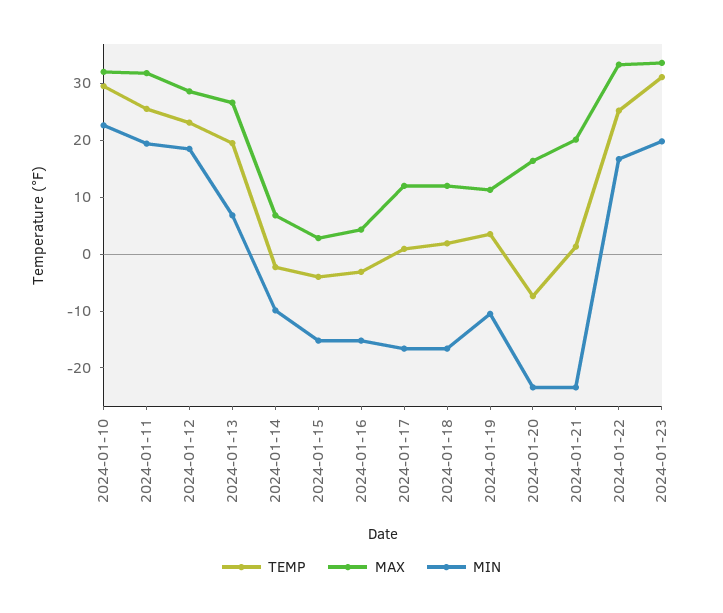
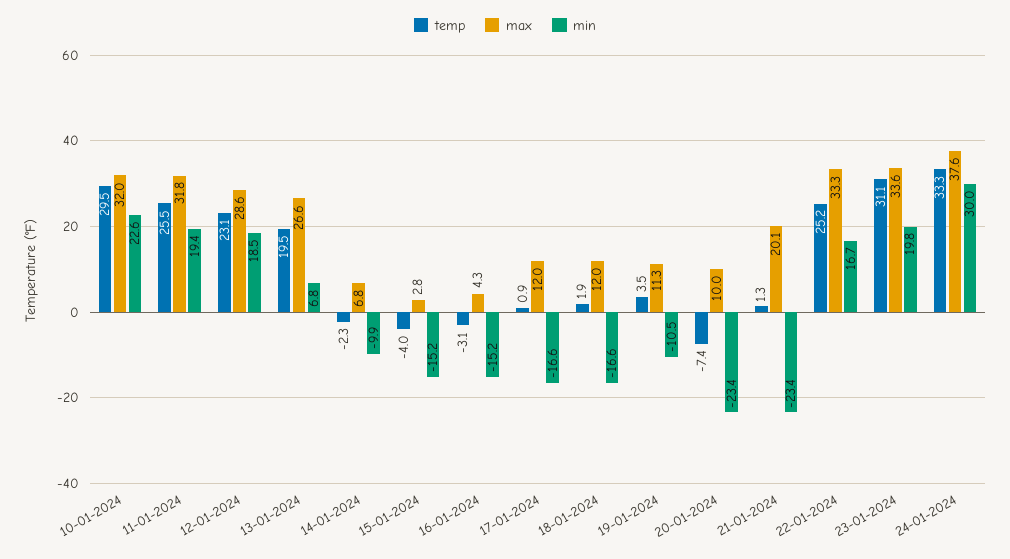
MAX, 2024-01-20: 16 -> 10
TEMP, 24-01-2024: none -> 33.3
MAX, 24-01-2024: none -> 37.6
MIN, 24-01-2024: none -> 30

